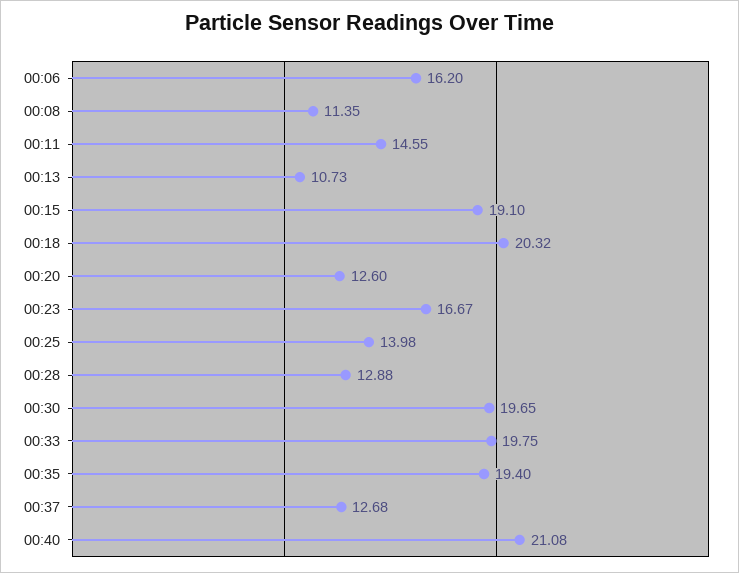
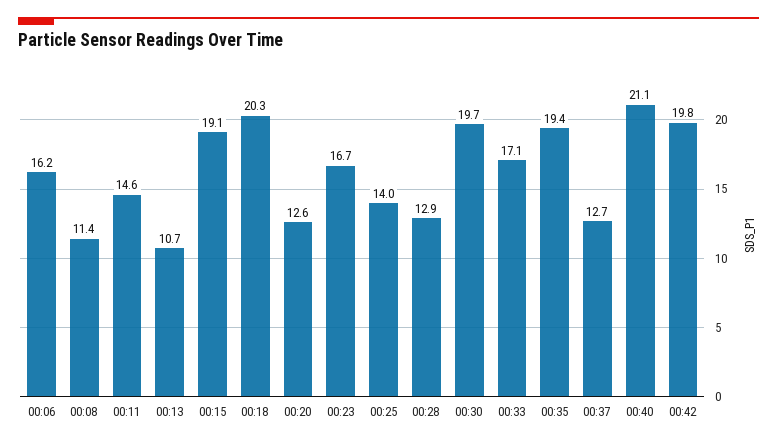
00:33: 19.75 -> 17.1
00:42: none -> 19.8

